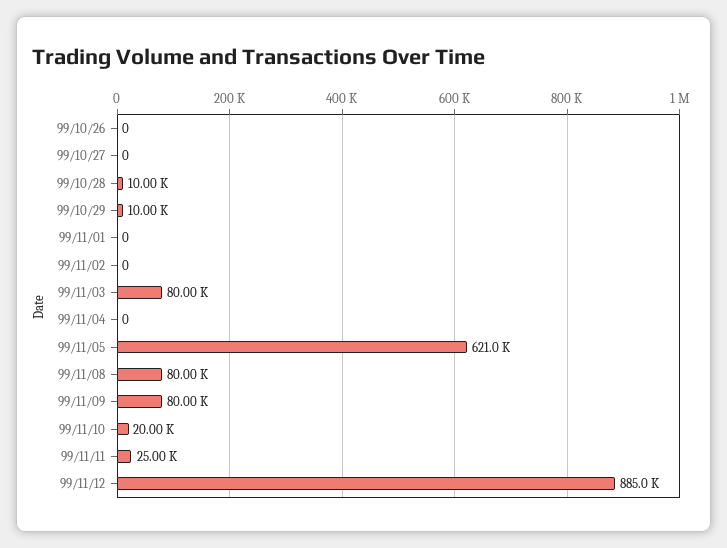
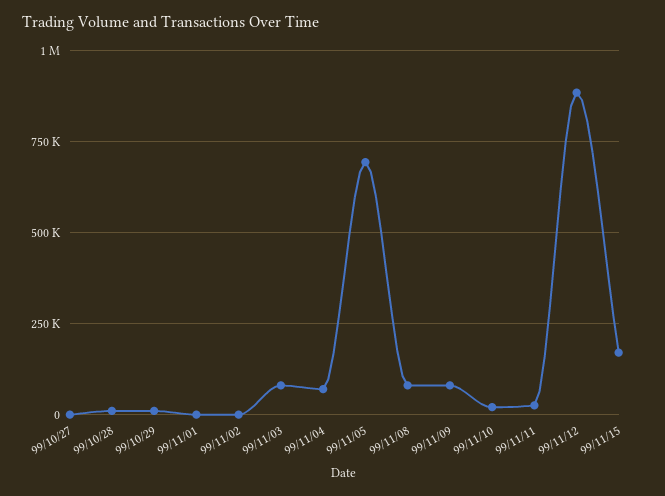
99/10/26: 0 -> none
99/11/04: 0 -> 75000
99/11/05: 621000 -> 700000
99/11/15: none -> 175000

